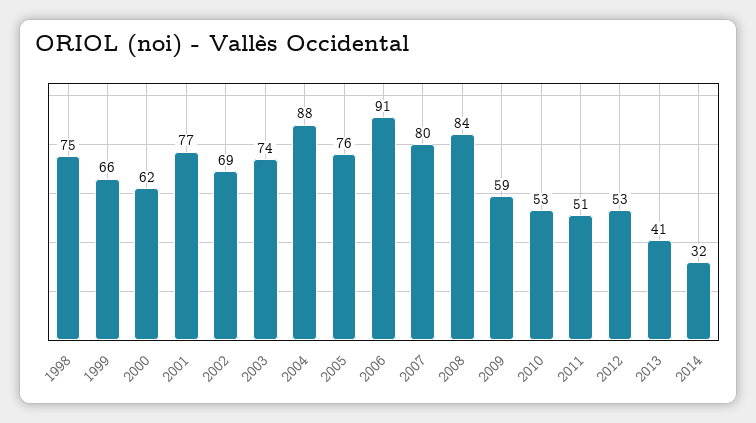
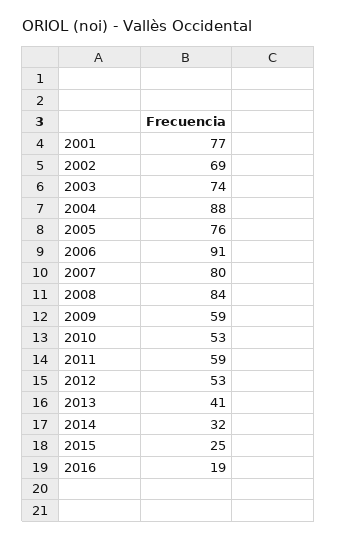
1998: 75 -> none
1999: 66 -> none
2000: 62 -> none
2011: 51 -> 59
2015: none -> 25
2016: none -> 19

